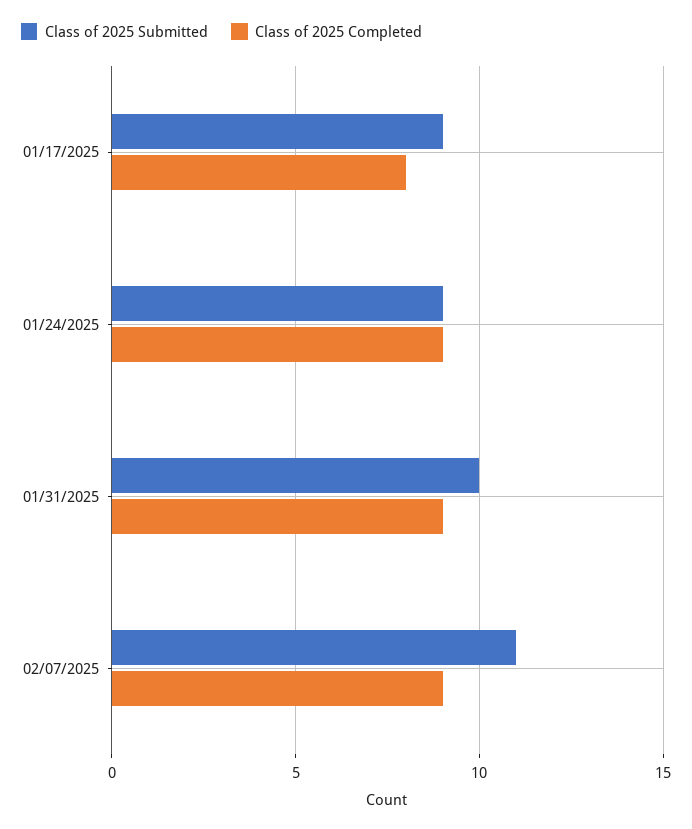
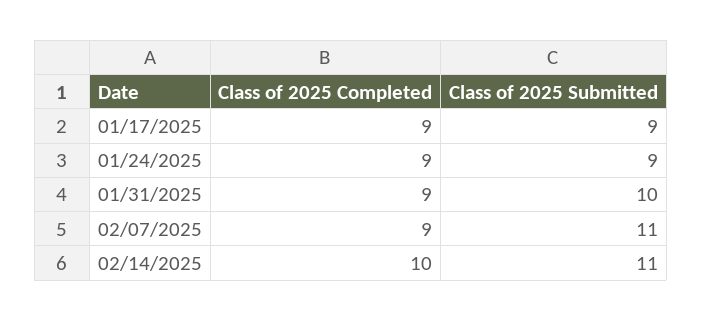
Class of 2025 Completed, 01/17/2025: 8 -> 9
Class of 2025 Completed, 02/14/2025: none -> 10
Class of 2025 Submitted, 02/14/2025: none -> 11

